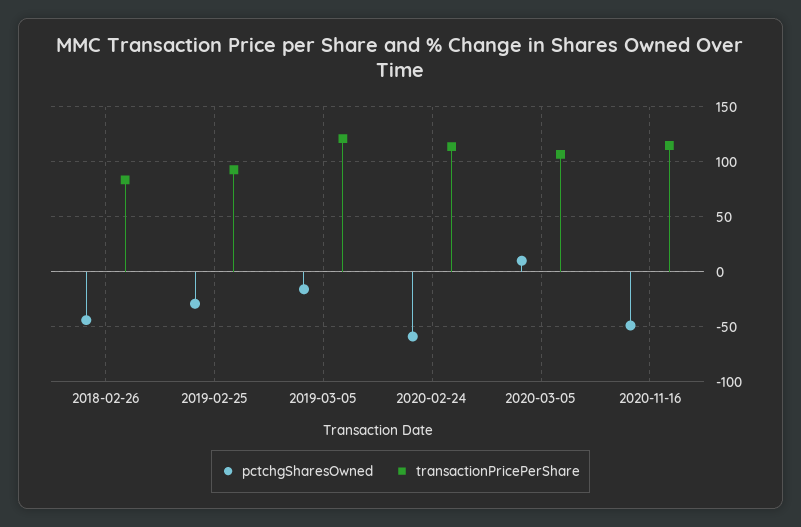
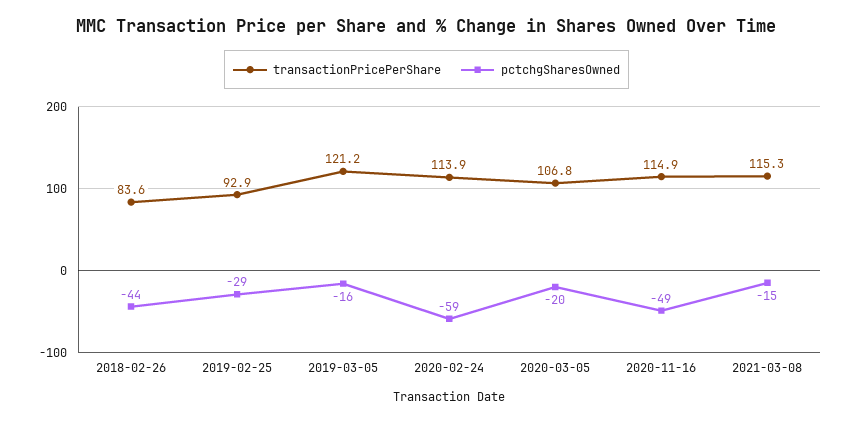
pctchgSharesOwned, 2020-03-05: 10 -> -20
transactionPricePerShare, 2021-03-08: none -> 115.3
pctchgSharesOwned, 2021-03-08: none -> -15

